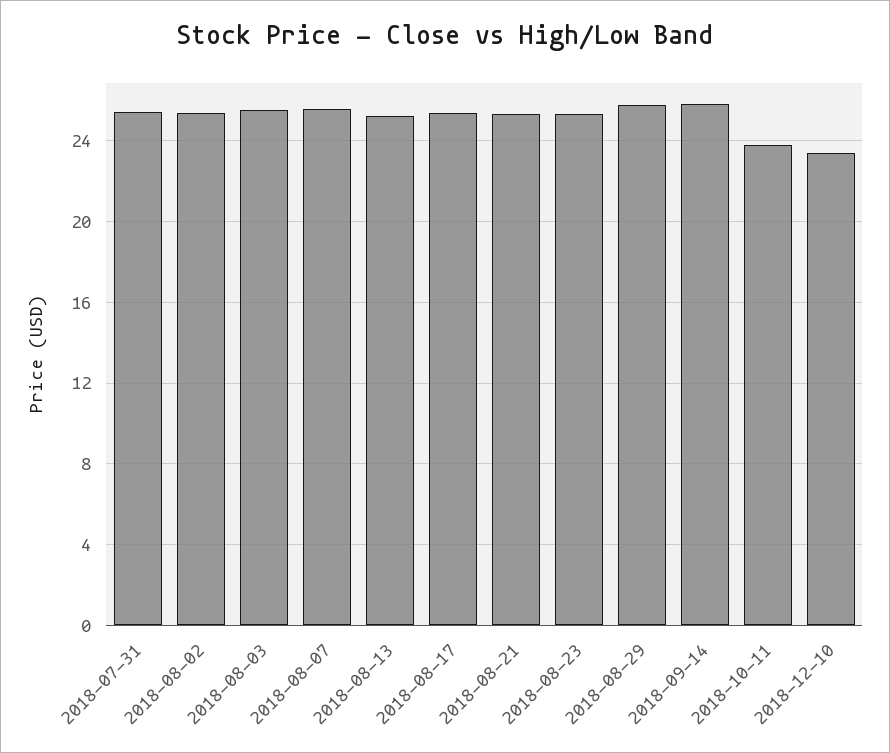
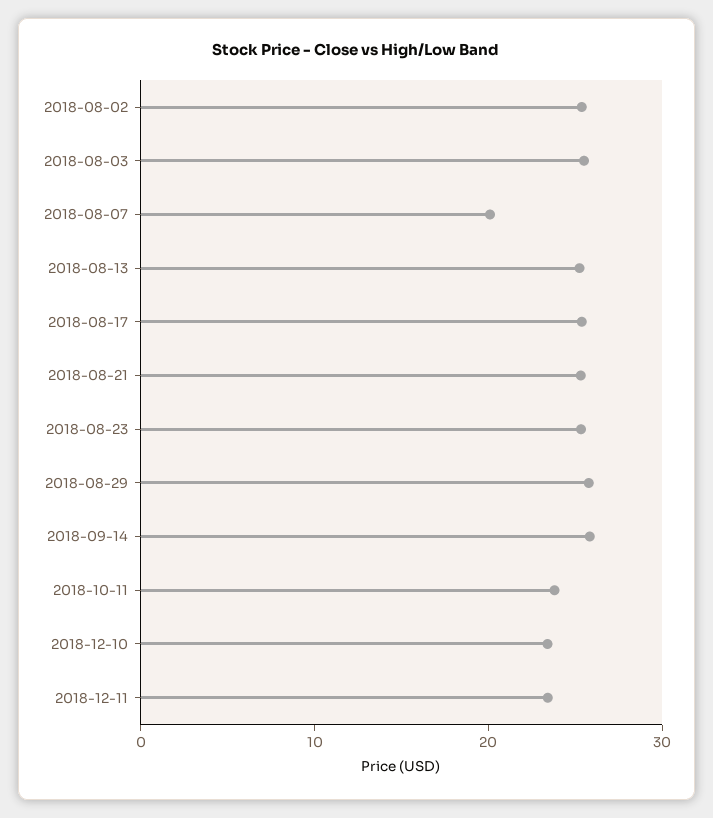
2018-07-31: 25.5 -> none
2018-08-07: 25.5 -> 20
2018-12-11: none -> 24

